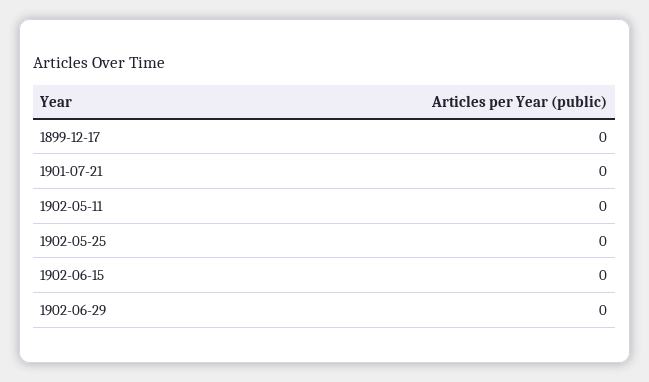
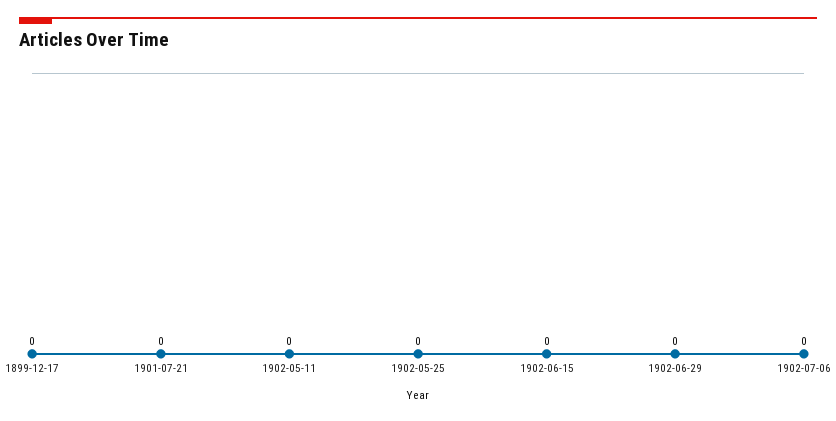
1902-07-06: none -> 0

